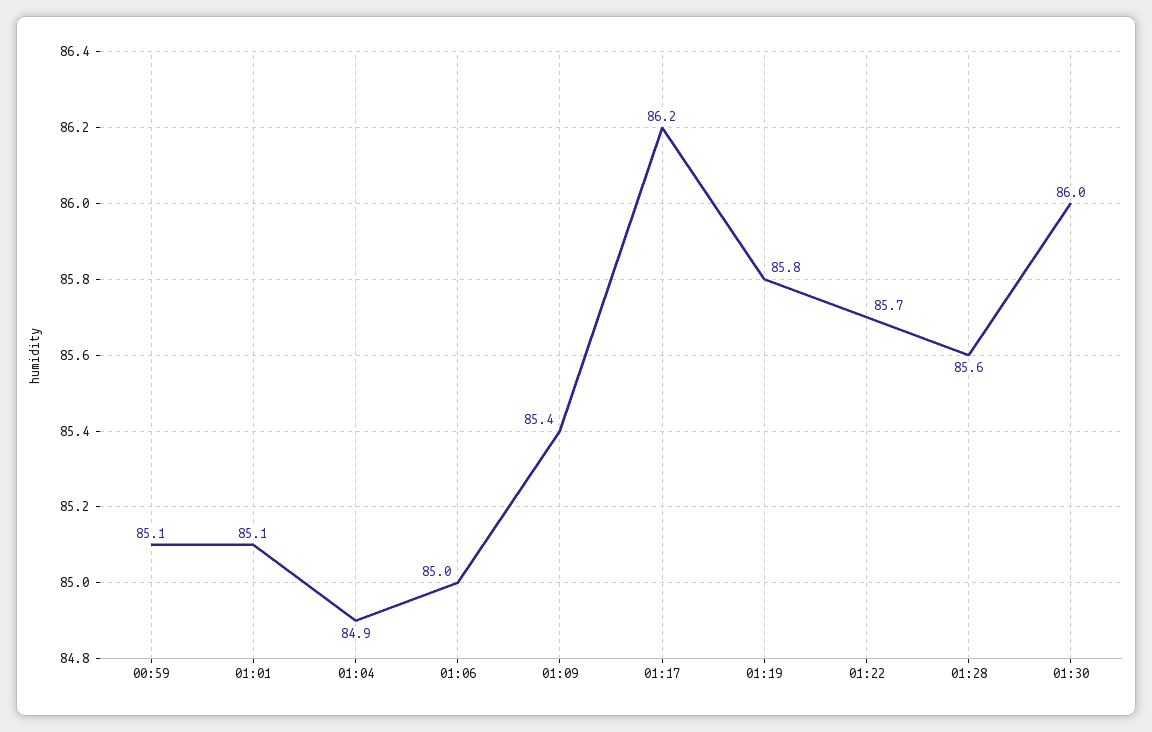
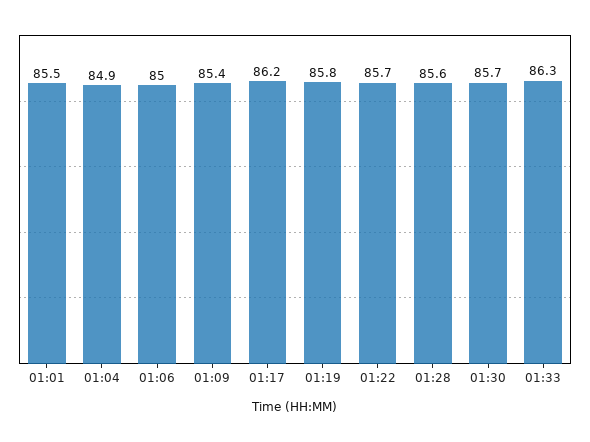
00:59: 85.1 -> none
01:01: 85.1 -> 85.5
01:30: 86 -> 85.7
01:33: none -> 86.3

